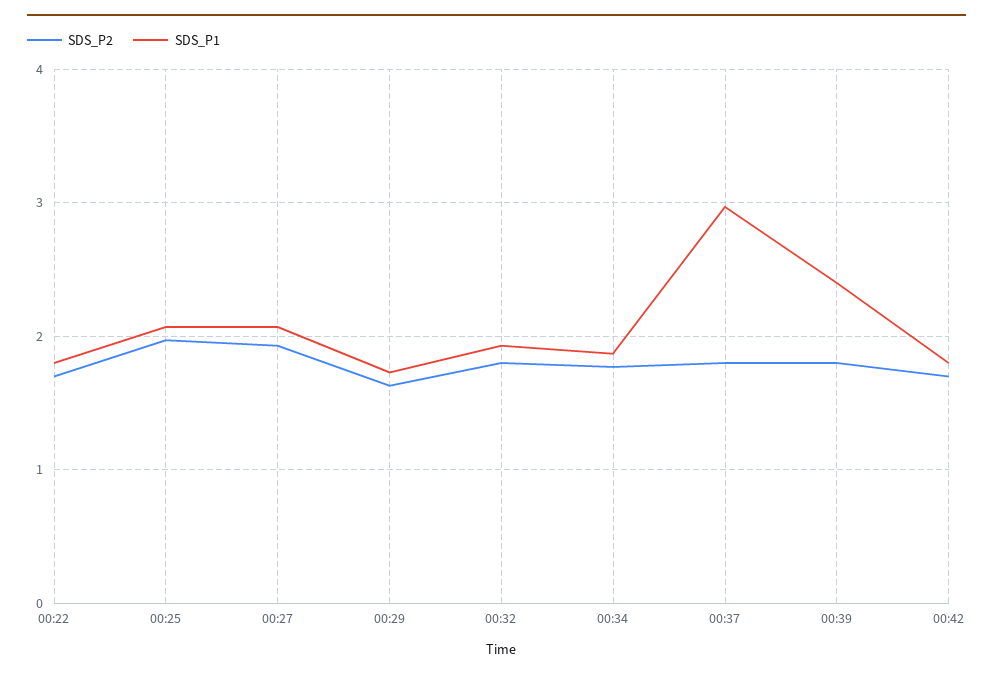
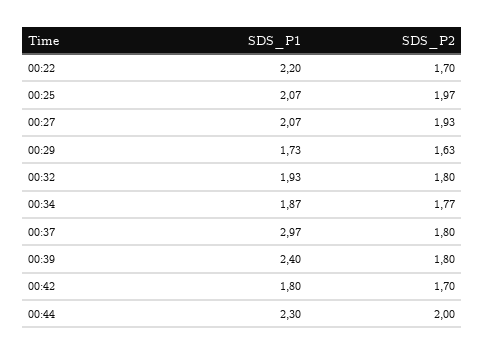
SDS_P1, 00:22: 1.8 -> 2.2
SDS_P1, 00:44: none -> 2.3
SDS_P2, 00:44: none -> 2

